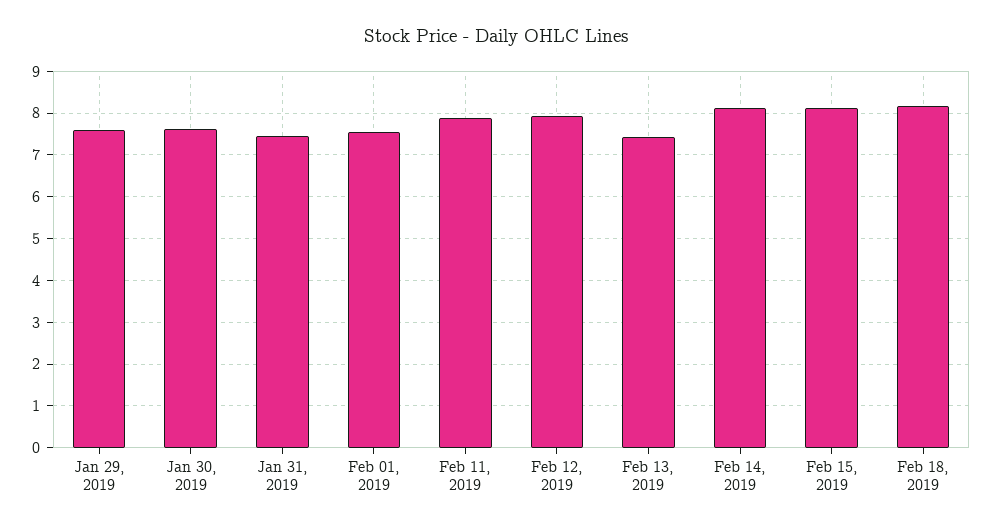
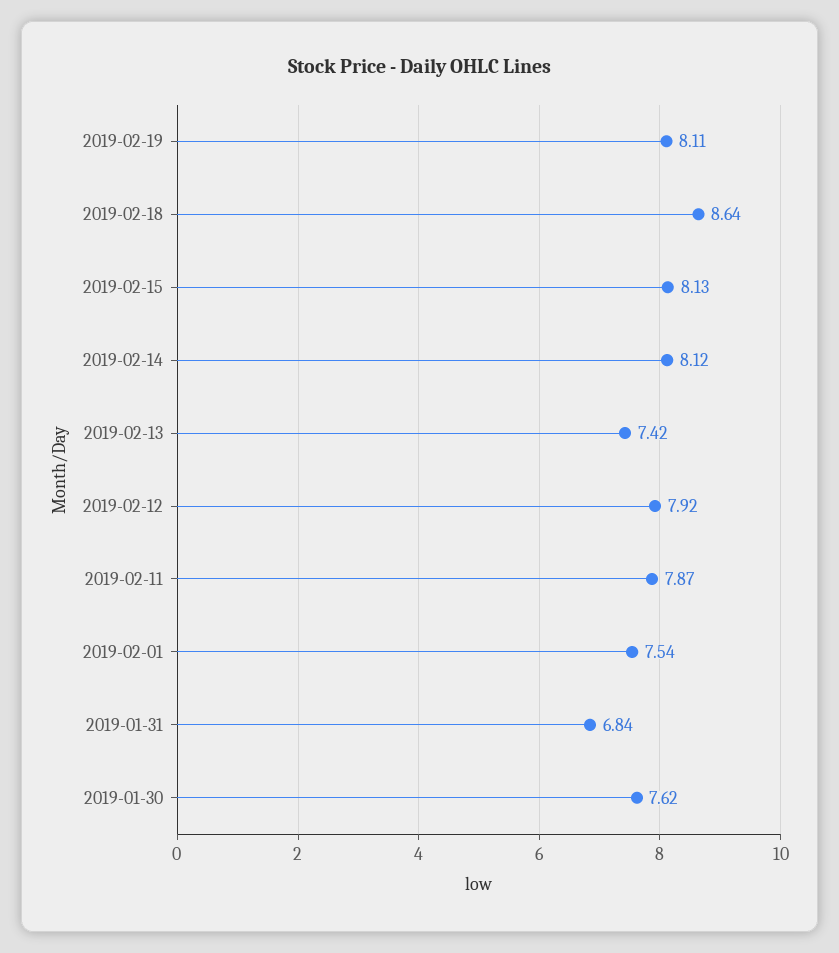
Jan 29, 2019: 7.6 -> none
Jan 31, 2019: 7.4 -> 6.84
Feb 18, 2019: 8.2 -> 8.64
2019-02-19: none -> 8.11

